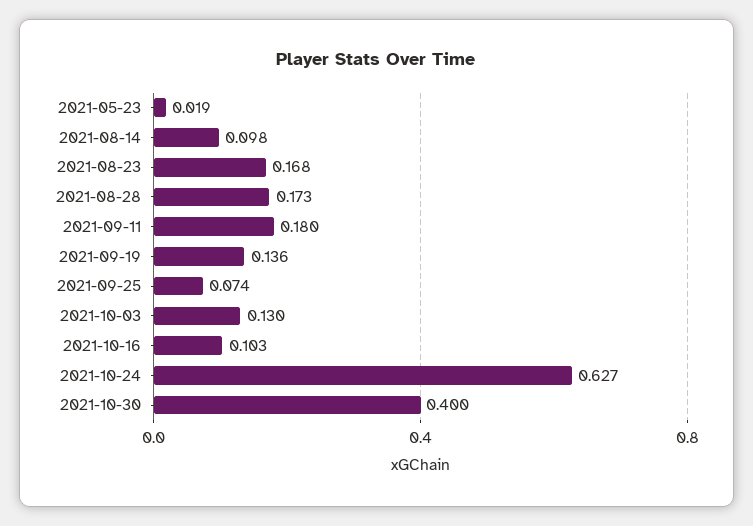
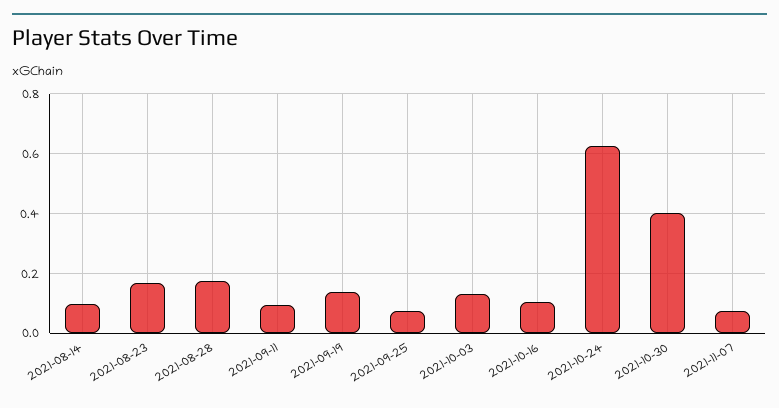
2021-05-23: 0.019 -> none
2021-09-11: 0.18 -> 0.1
2021-11-07: none -> 0.075

